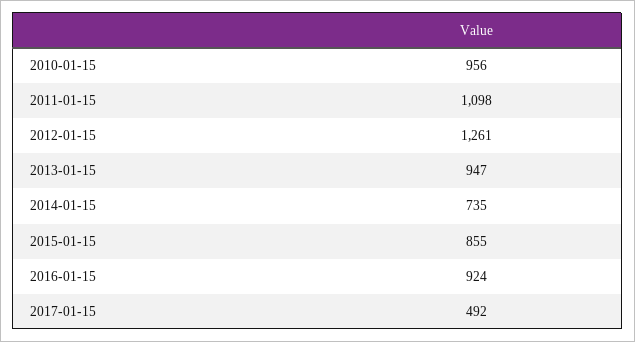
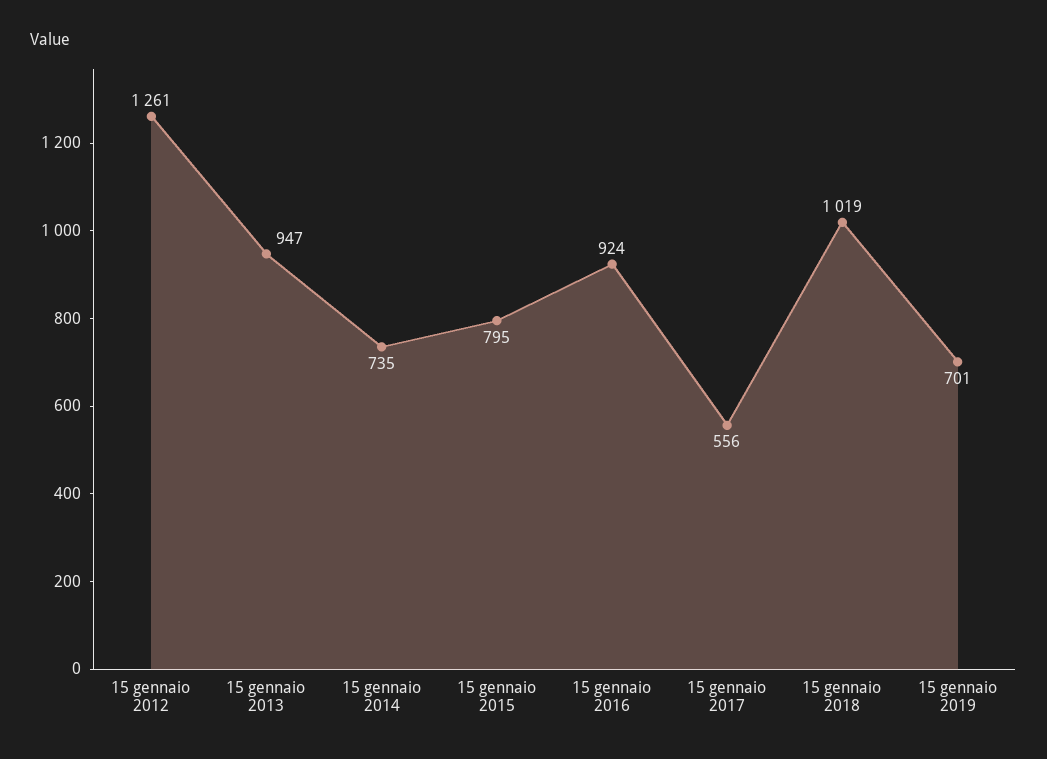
2010-01-15: 956 -> none
2011-01-15: 1098 -> none
2015-01-15: 855 -> 795
2017-01-15: 492 -> 556
15 gennaio 2018: none -> 1019
15 gennaio 2019: none -> 701

